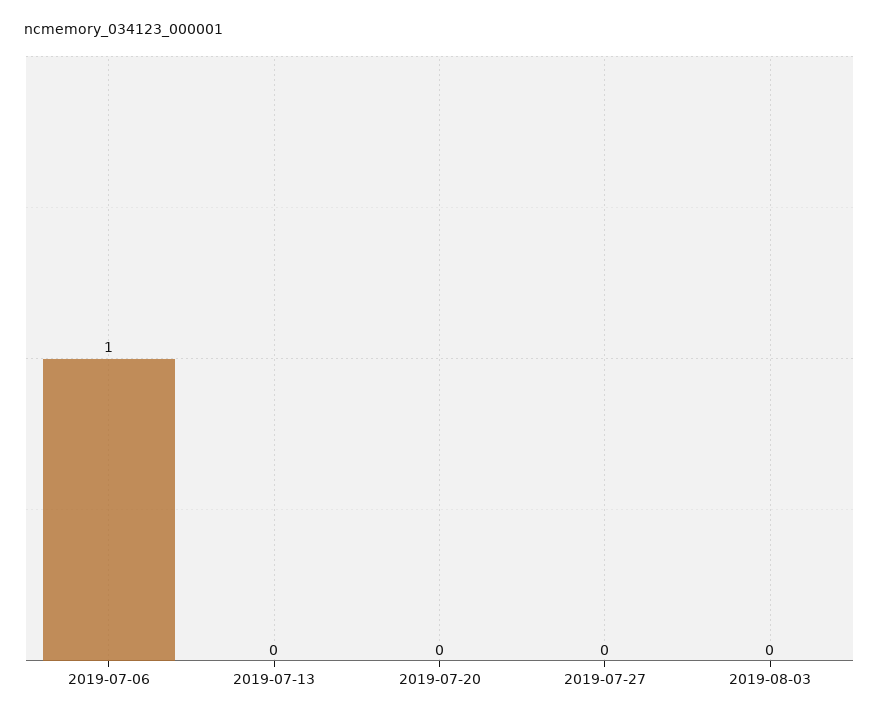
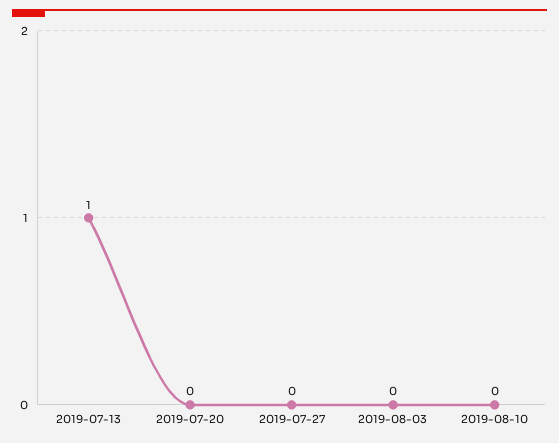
2019-07-06: 1 -> none
2019-07-13: 0 -> 1
2019-08-10: none -> 0

